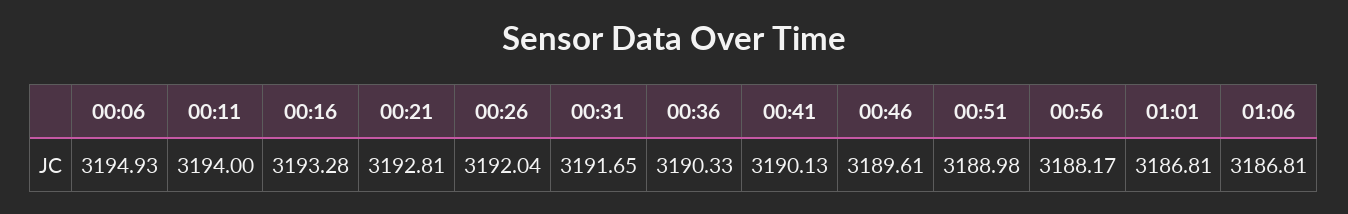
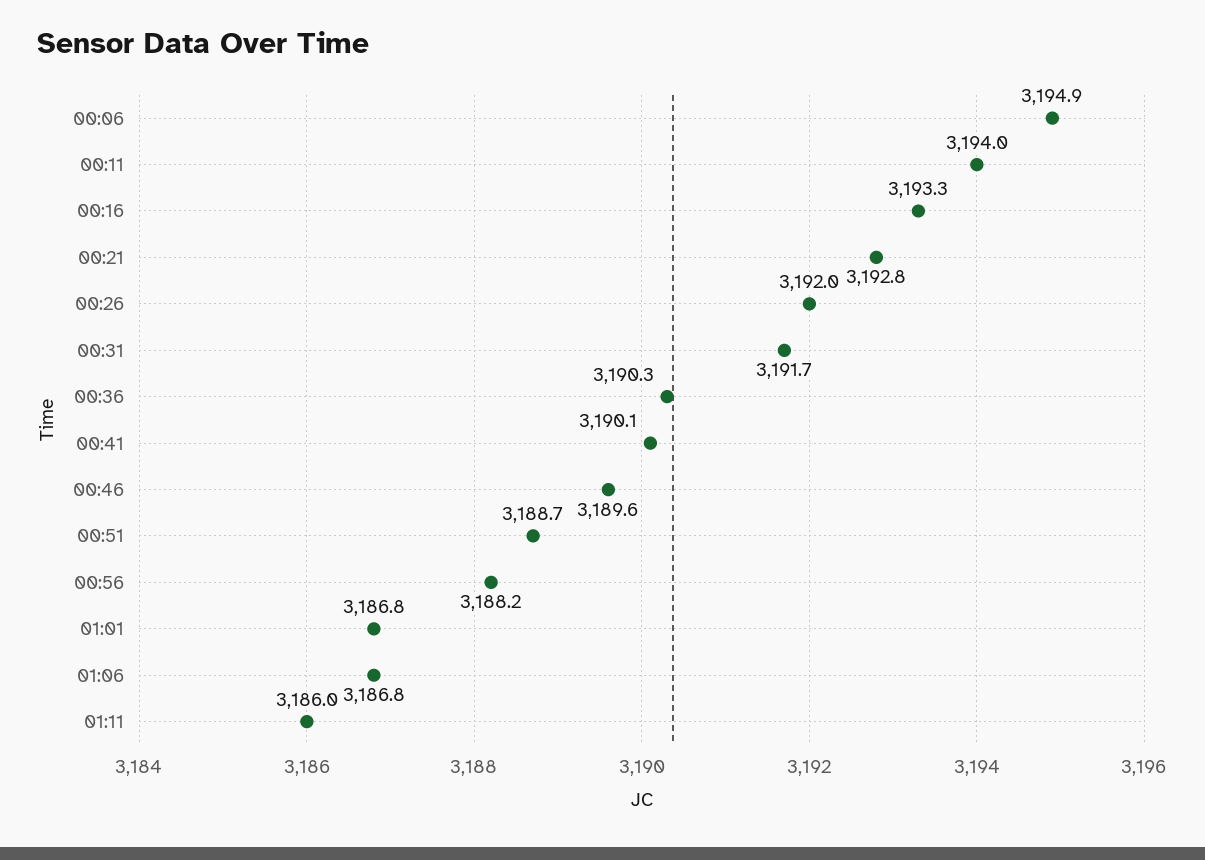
00:51: 3188.98 -> 3188.7
01:11: none -> 3186

